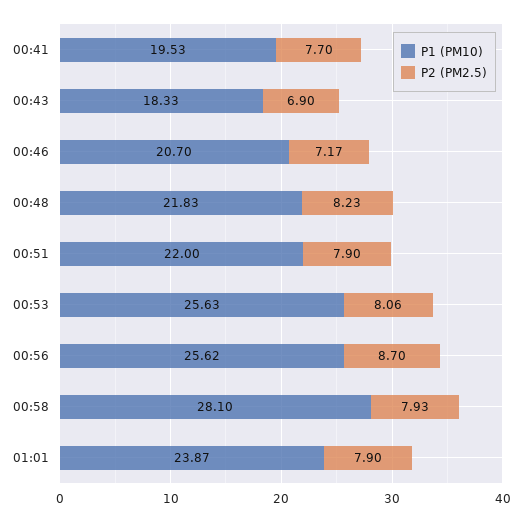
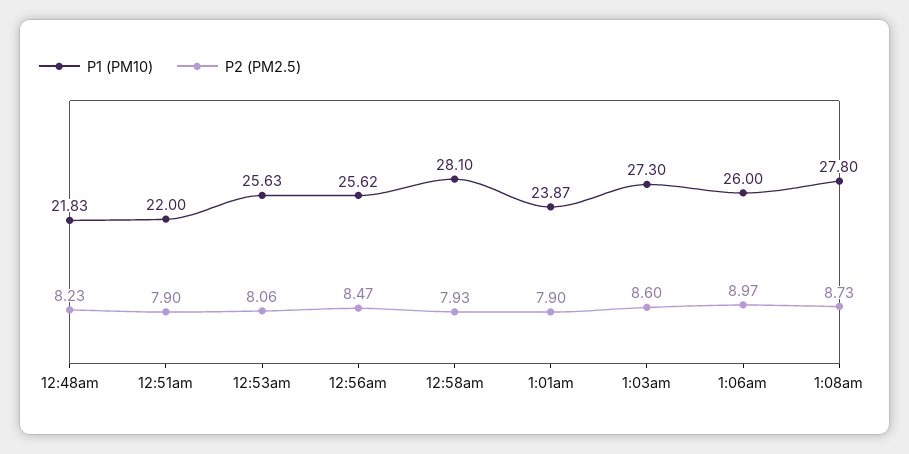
P1 (PM10), 00:41: 19.53 -> none
P2 (PM2.5), 00:41: 7.7 -> none
P1 (PM10), 00:43: 18.33 -> none
P2 (PM2.5), 00:43: 6.9 -> none
P1 (PM10), 00:46: 20.7 -> none
P2 (PM2.5), 00:46: 7.17 -> none
P2 (PM2.5), 00:56: 8.7 -> 8.47
P1 (PM10), 1:03am: none -> 27.3
P2 (PM2.5), 1:03am: none -> 8.6
P1 (PM10), 1:06am: none -> 26
P2 (PM2.5), 1:06am: none -> 8.97
P1 (PM10), 1:08am: none -> 27.8
P2 (PM2.5), 1:08am: none -> 8.73

